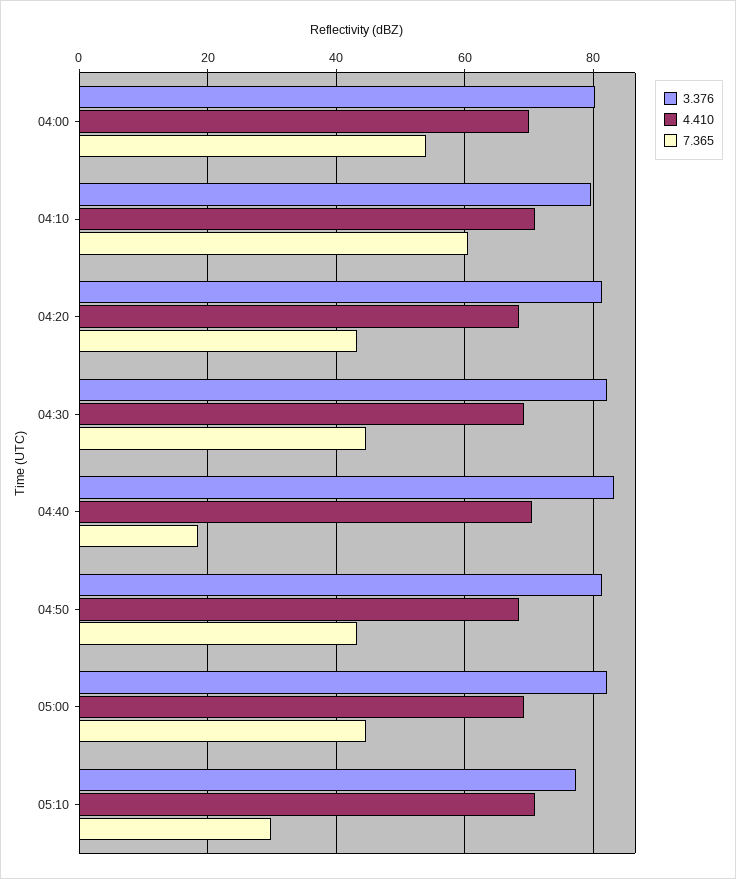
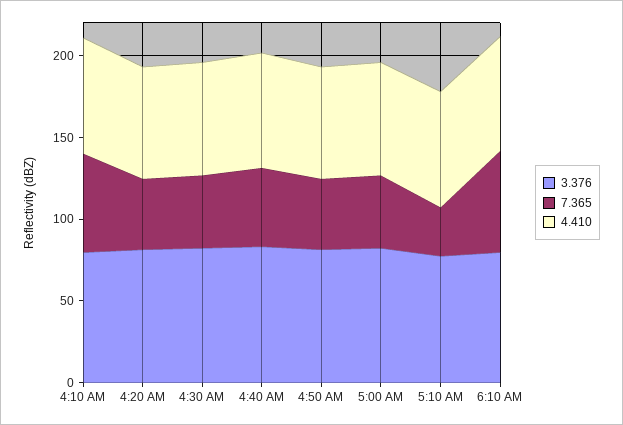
3.376, 04:00: 80 -> none
4.410, 04:00: 70 -> none
7.365, 04:00: 54 -> none
7.365, 04:40: 18 -> 50
3.376, 6:10 AM: none -> 80
7.365, 6:10 AM: none -> 60
4.410, 6:10 AM: none -> 70

